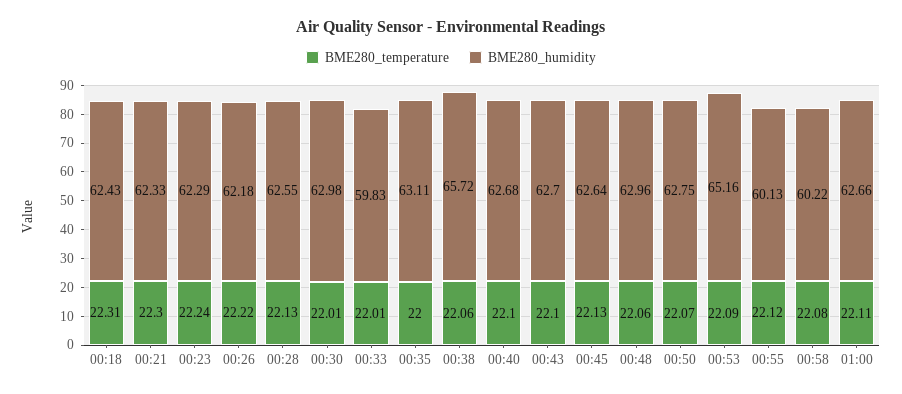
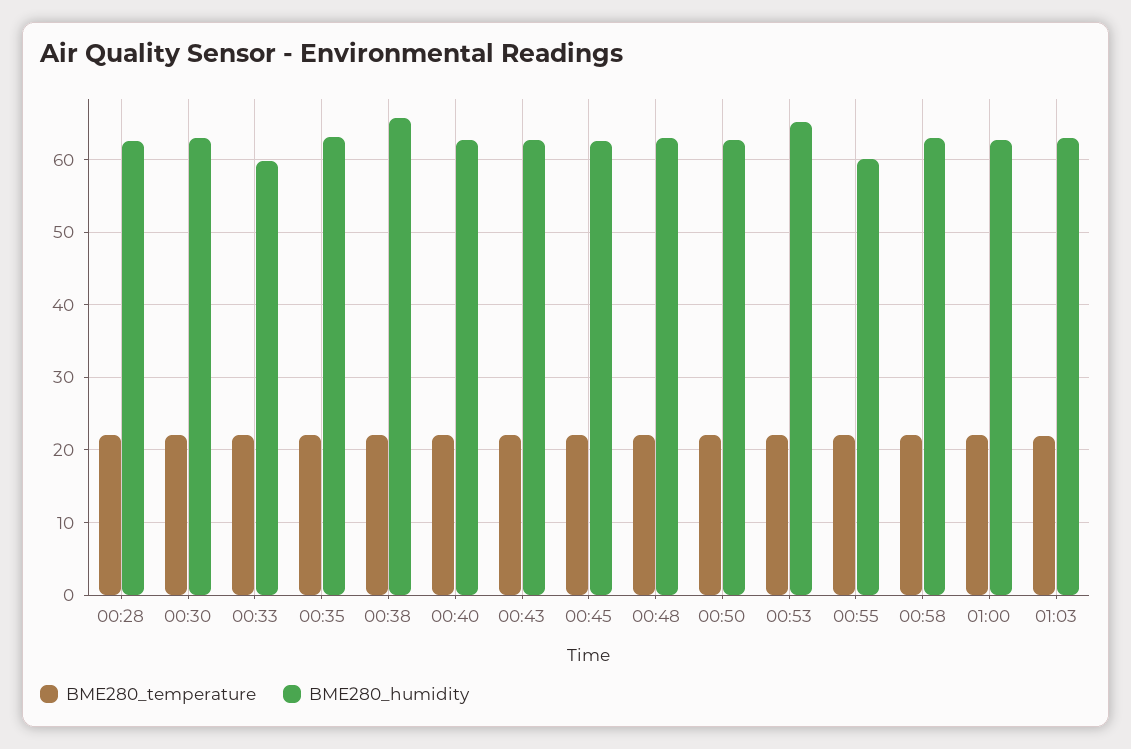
BME280_temperature, 00:18: 22.31 -> none
BME280_humidity, 00:18: 62.43 -> none
BME280_temperature, 00:21: 22.3 -> none
BME280_humidity, 00:21: 62.33 -> none
BME280_temperature, 00:23: 22.24 -> none
BME280_humidity, 00:23: 62.29 -> none
BME280_temperature, 00:26: 22.22 -> none
BME280_humidity, 00:26: 62.18 -> none
BME280_humidity, 00:58: 60.22 -> 63
BME280_temperature, 01:03: none -> 22
BME280_humidity, 01:03: none -> 63

